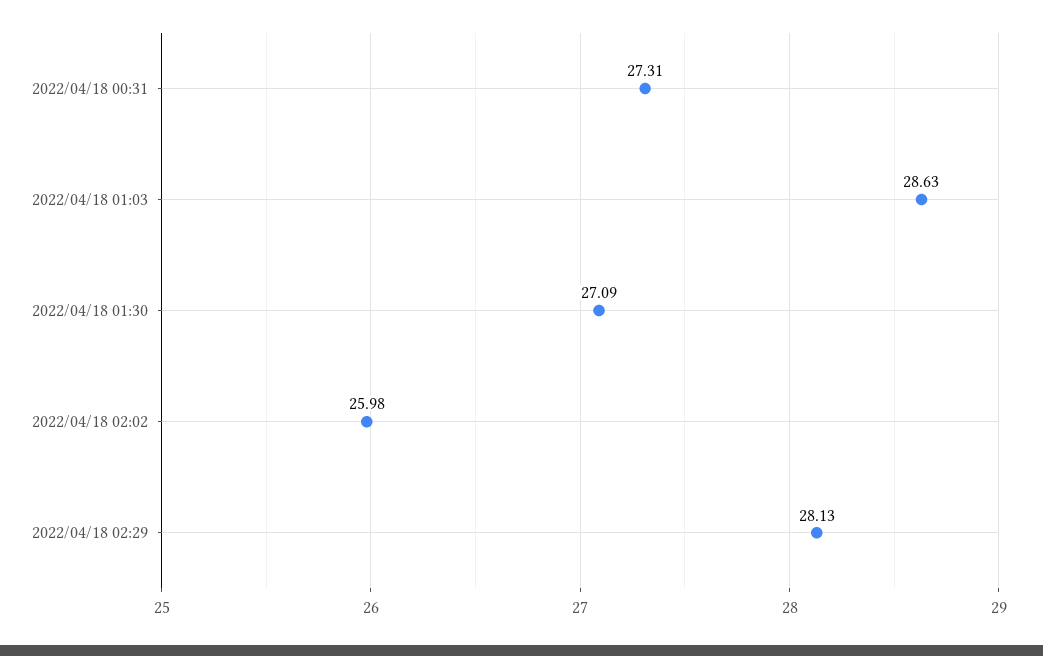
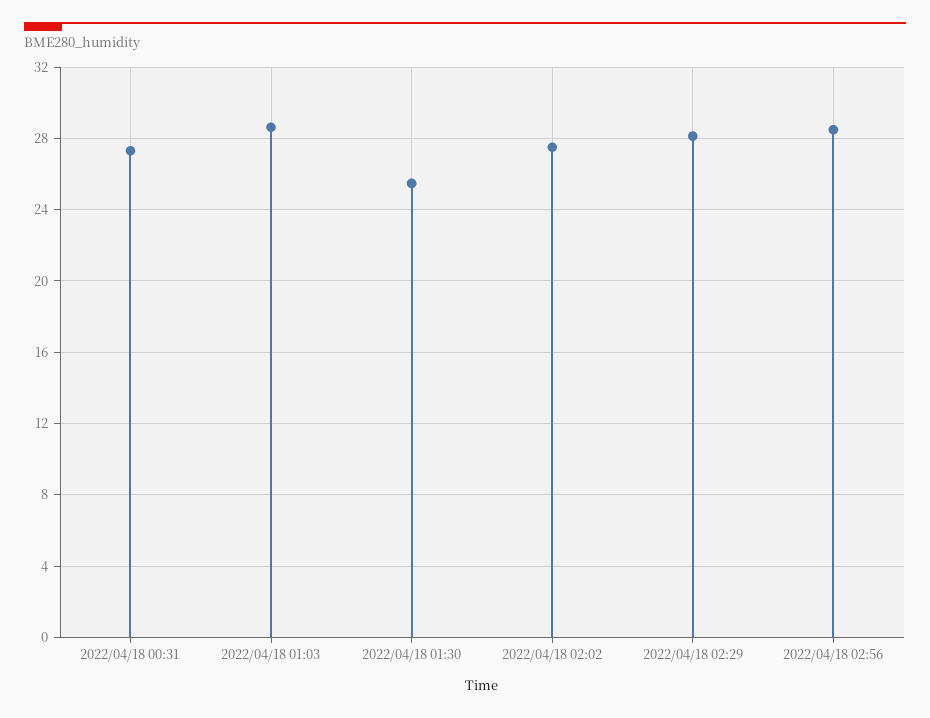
2022/04/18 01:30: 27.09 -> 25.5
2022/04/18 02:02: 25.98 -> 27.5
2022/04/18 02:56: none -> 28.5

